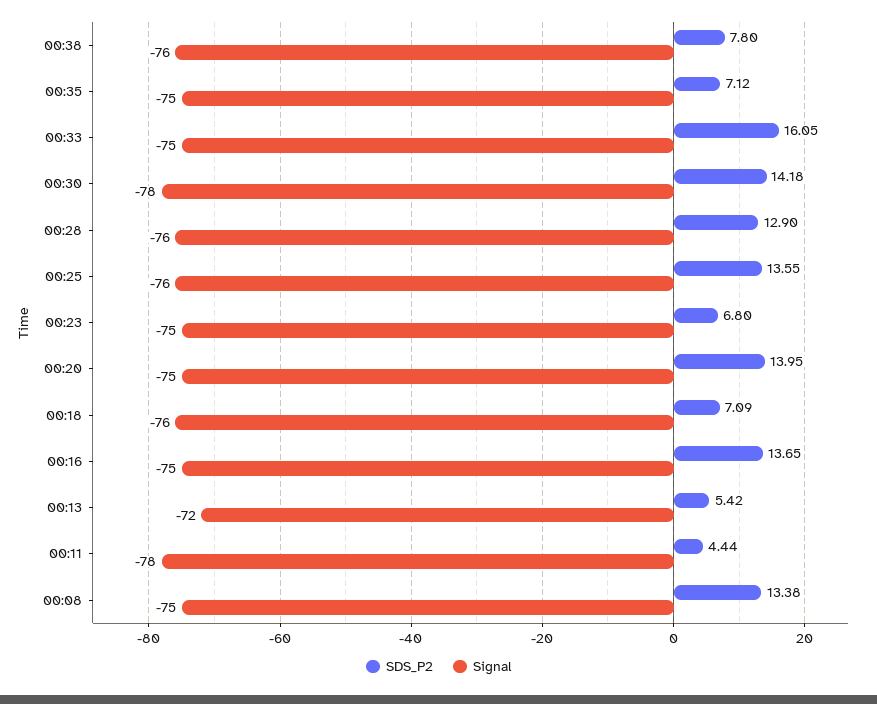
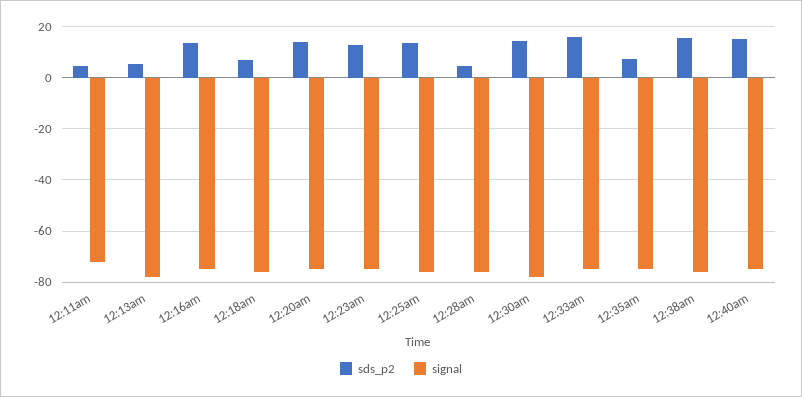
SDS_P2, 00:38: 7.8 -> 15
SDS_P2, 00:28: 12.9 -> 5
SDS_P2, 00:23: 6.8 -> 12.5
Signal, 00:13: -72 -> -77.5
Signal, 00:11: -78 -> -72.5
SDS_P2, 00:08: 13.38 -> none
Signal, 00:08: -75 -> none
SDS_P2, 12:40am: none -> 15
Signal, 12:40am: none -> -75

